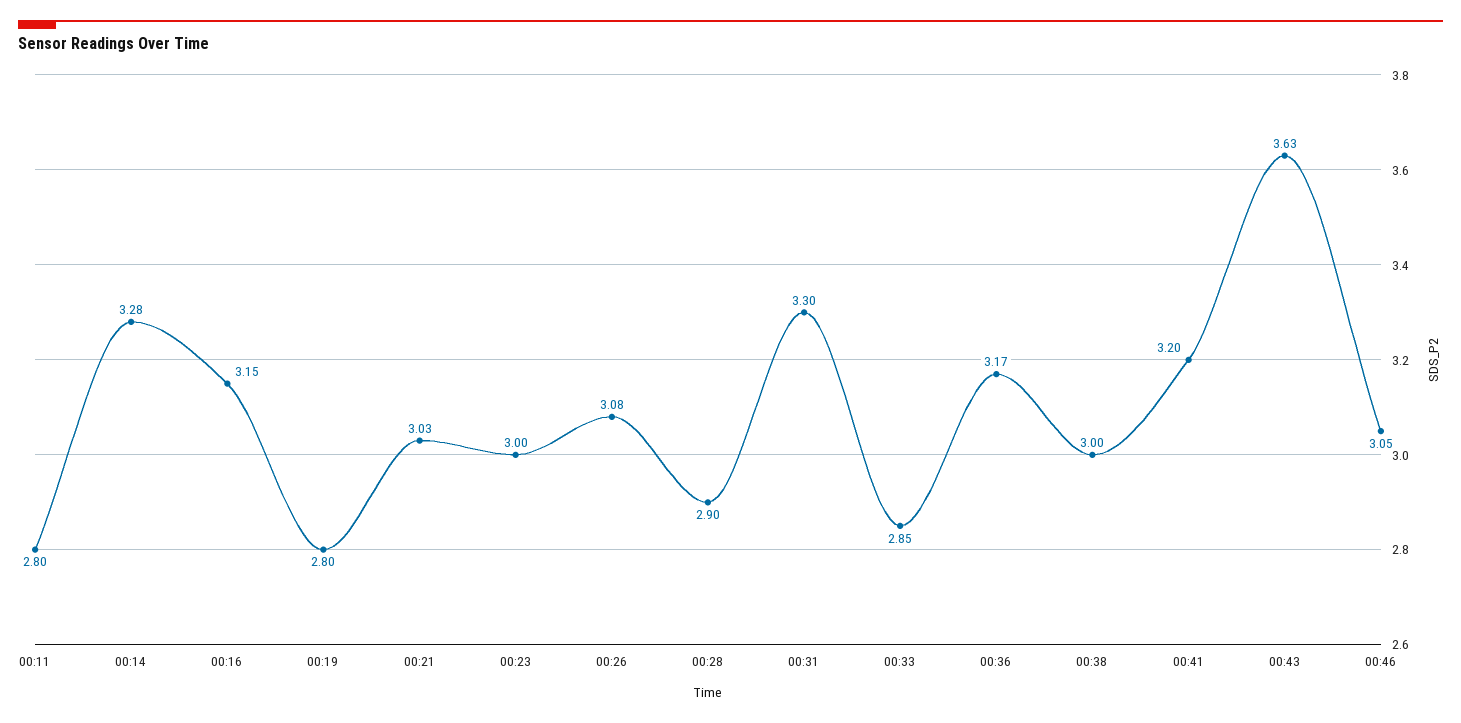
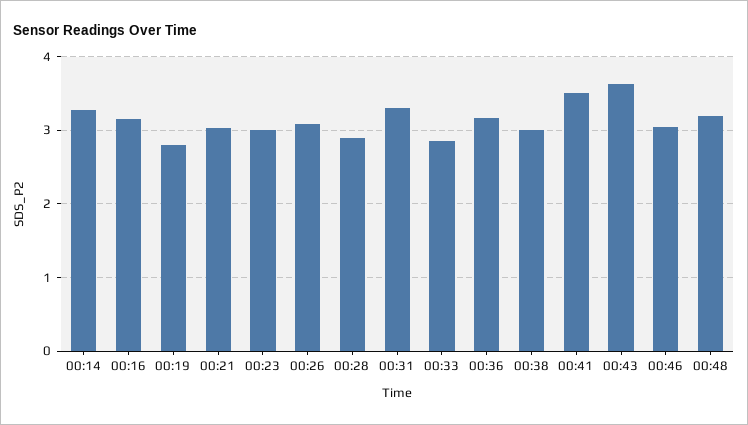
00:11: 2.8 -> none
00:41: 3.2 -> 3.5
00:48: none -> 3.2

